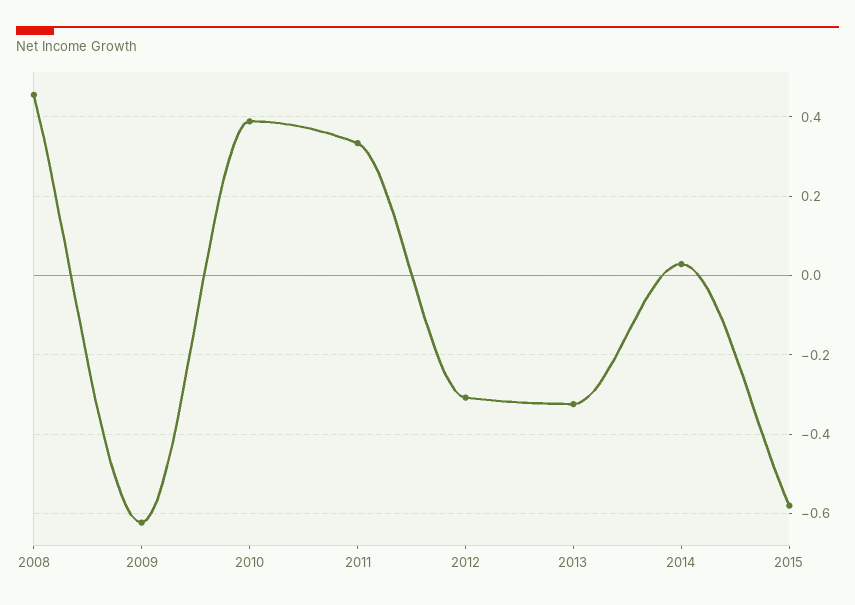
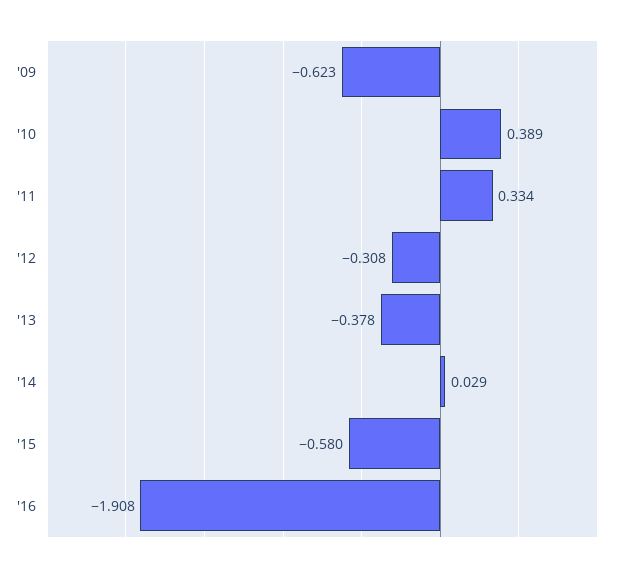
2008: 0.46 -> none
2013: -0.32 -> -0.378
'16: none -> -1.908

